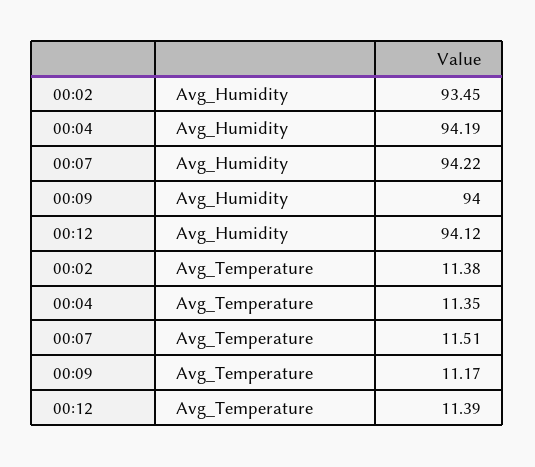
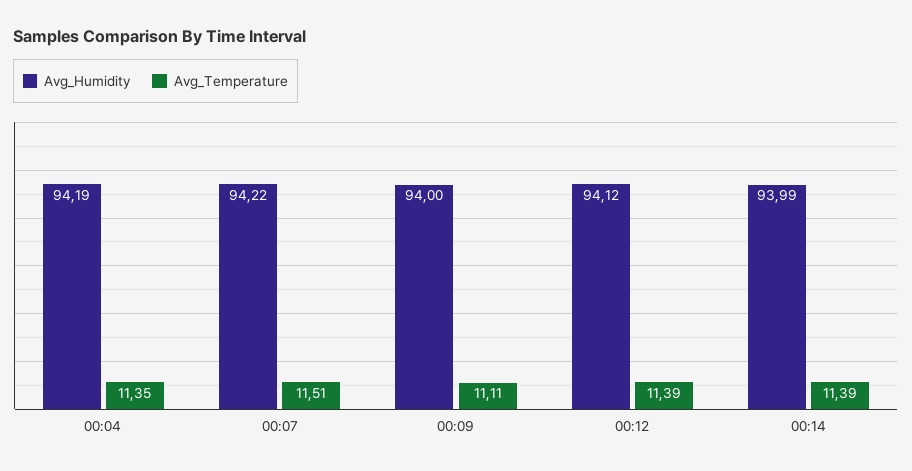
Avg_Humidity, 00:02: 93.45 -> none
Avg_Temperature, 00:02: 11.38 -> none
Avg_Temperature, 00:09: 11.17 -> 11.11
Avg_Humidity, 00:14: none -> 93.99
Avg_Temperature, 00:14: none -> 11.39

